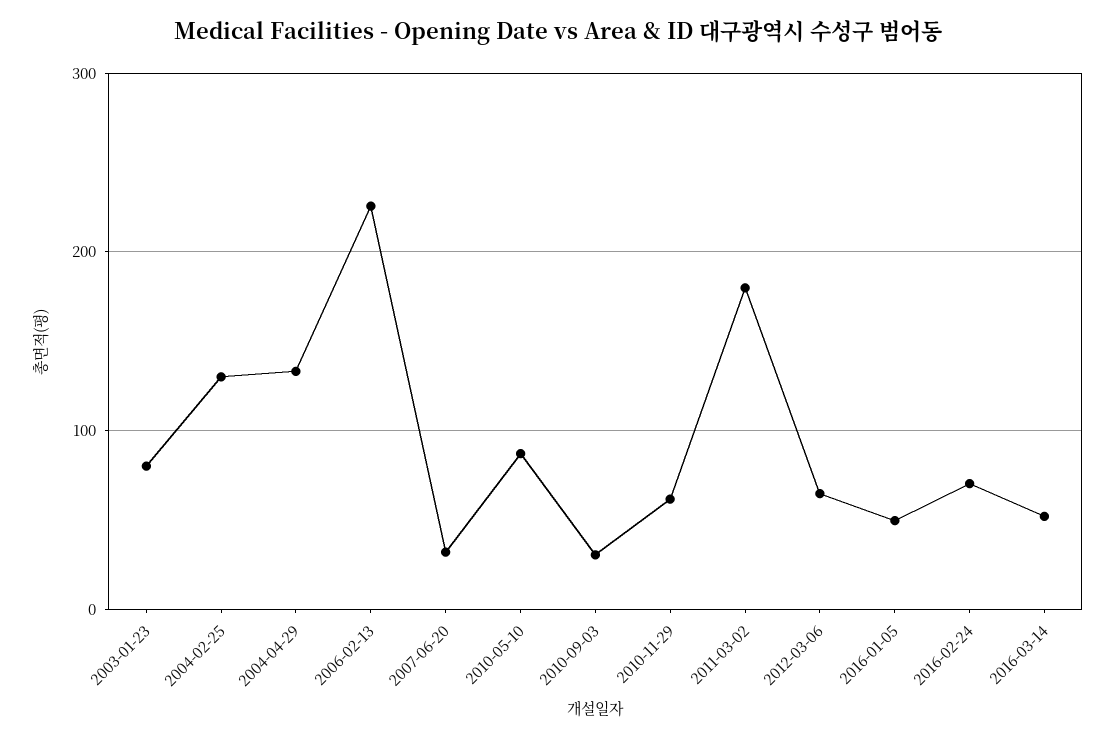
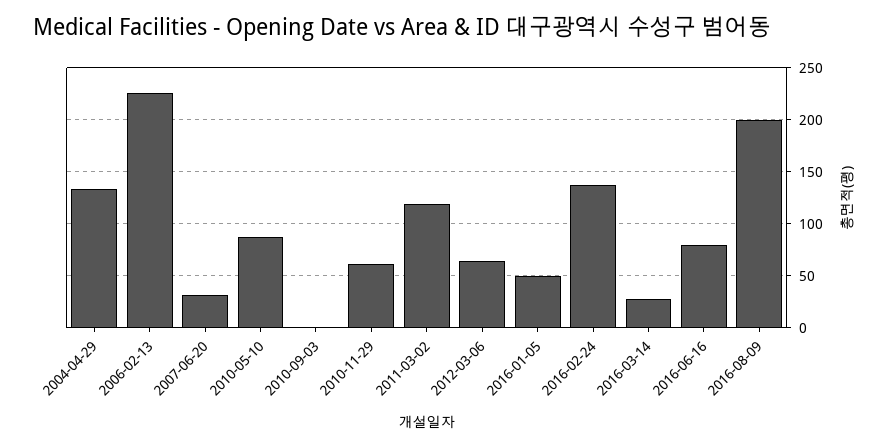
2003-01-23: 80 -> none
2004-02-25: 130 -> none
2010-09-03: 30 -> 0
2011-03-02: 180 -> 120
2016-02-24: 70 -> 140
2016-03-14: 50 -> 30
2016-06-16: none -> 80
2016-08-09: none -> 200

